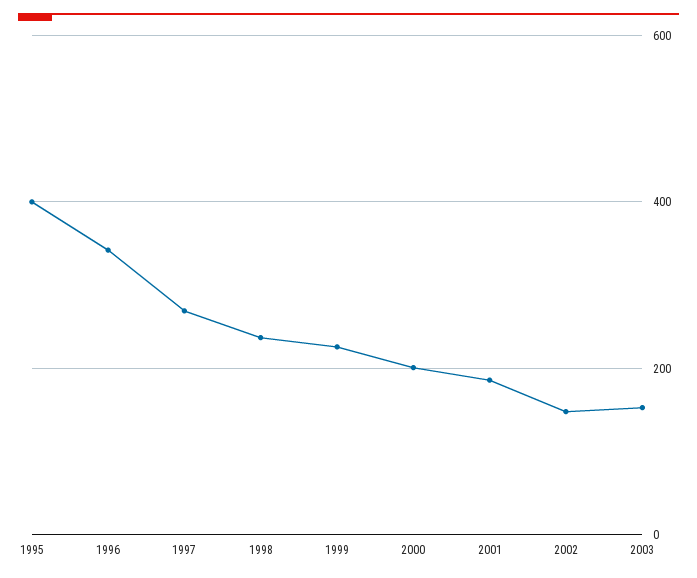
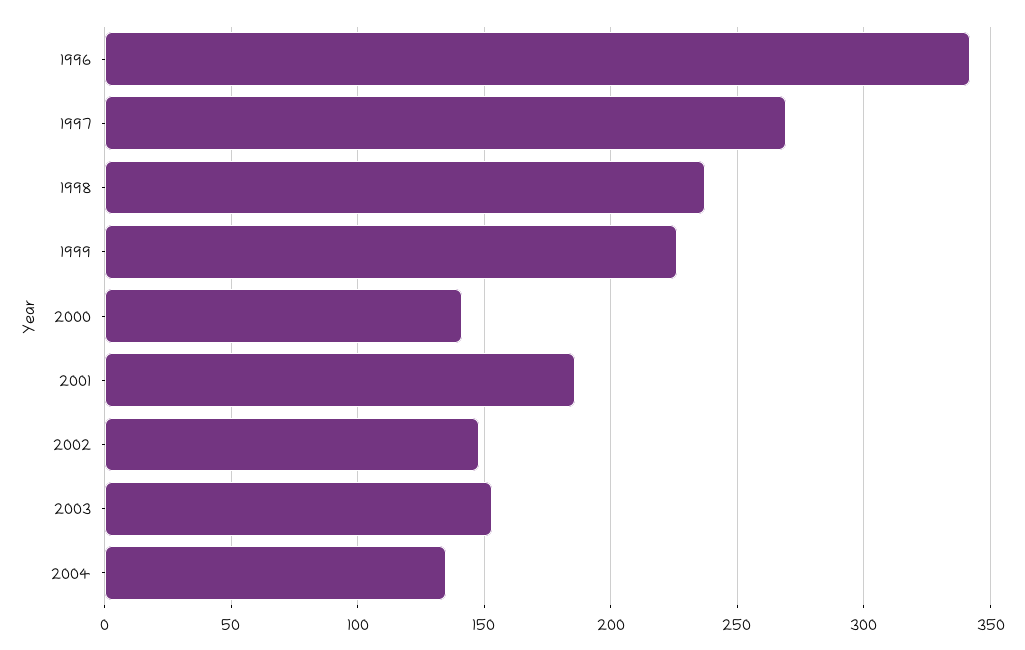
1995: 400 -> none
2000: 200 -> 140
2004: none -> 135

